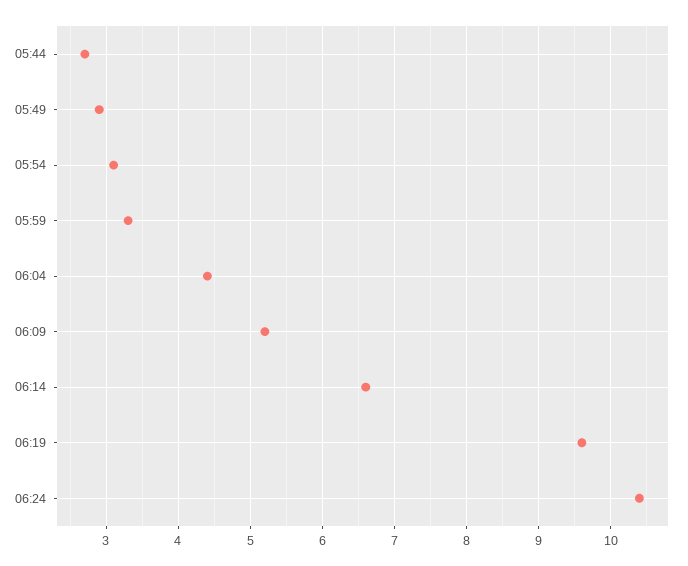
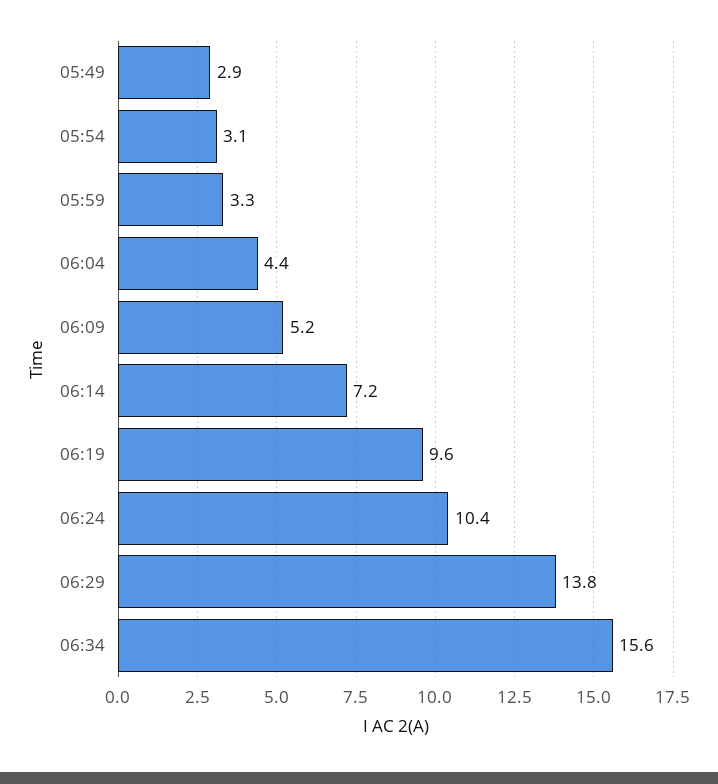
05:44: 2.7 -> none
06:14: 6.6 -> 7.2
06:29: none -> 13.8
06:34: none -> 15.6

